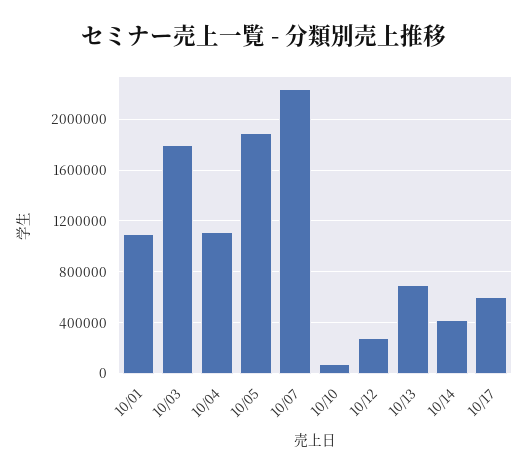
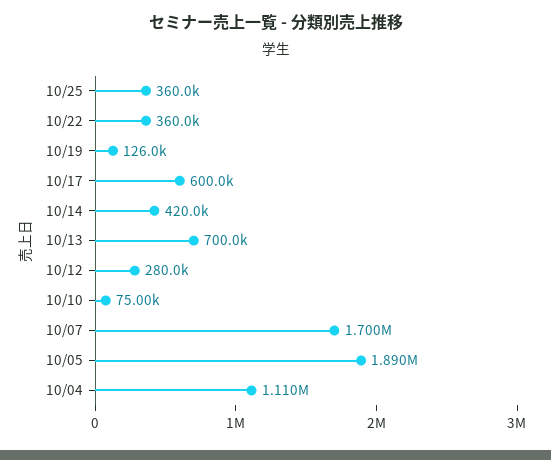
10/01: 1100000 -> none
10/03: 1800000 -> none
10/07: 2250000 -> 1700000
10/25: none -> 360000
10/22: none -> 360000
10/19: none -> 126000

